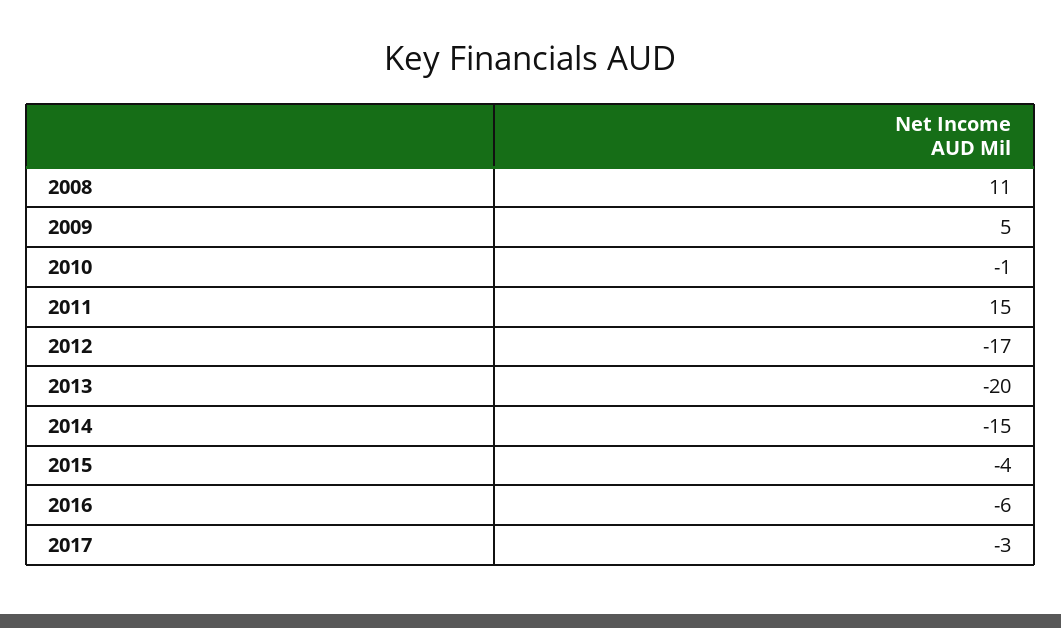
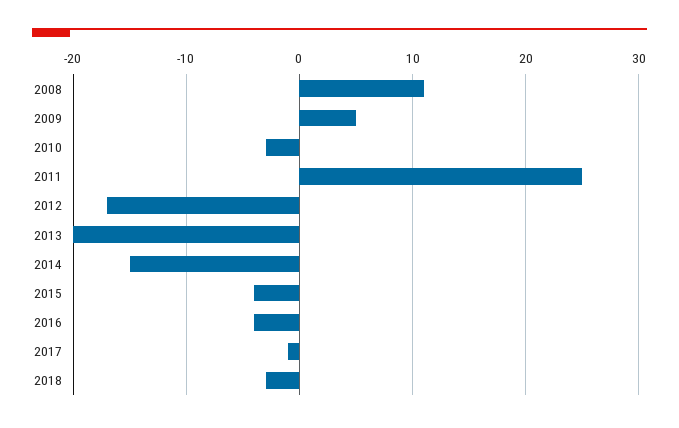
2010: -1 -> -3
2011: 15 -> 25
2016: -6 -> -4
2017: -3 -> -1
2018: none -> -3

